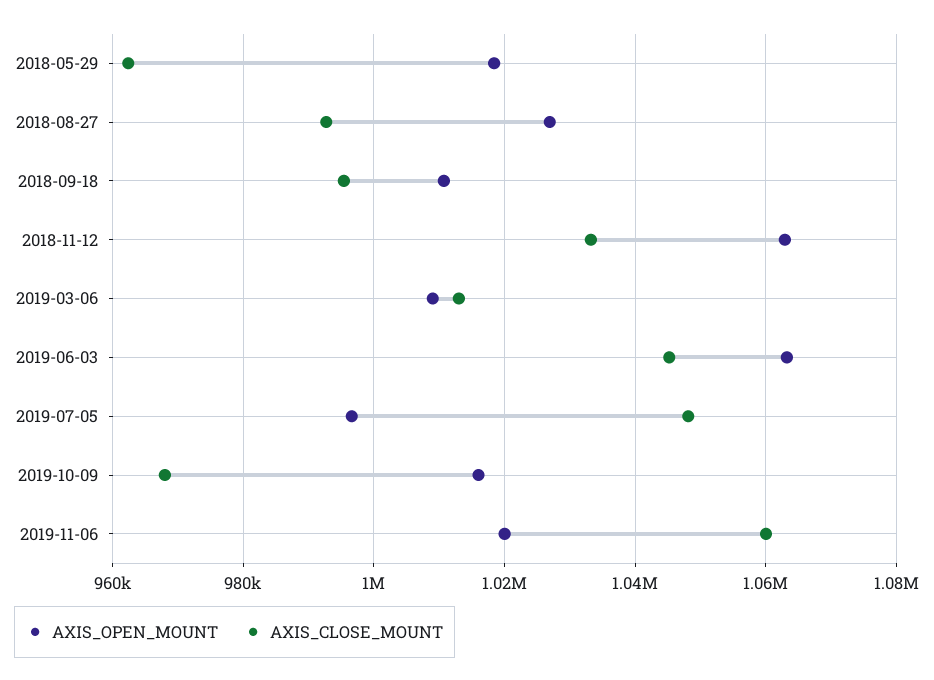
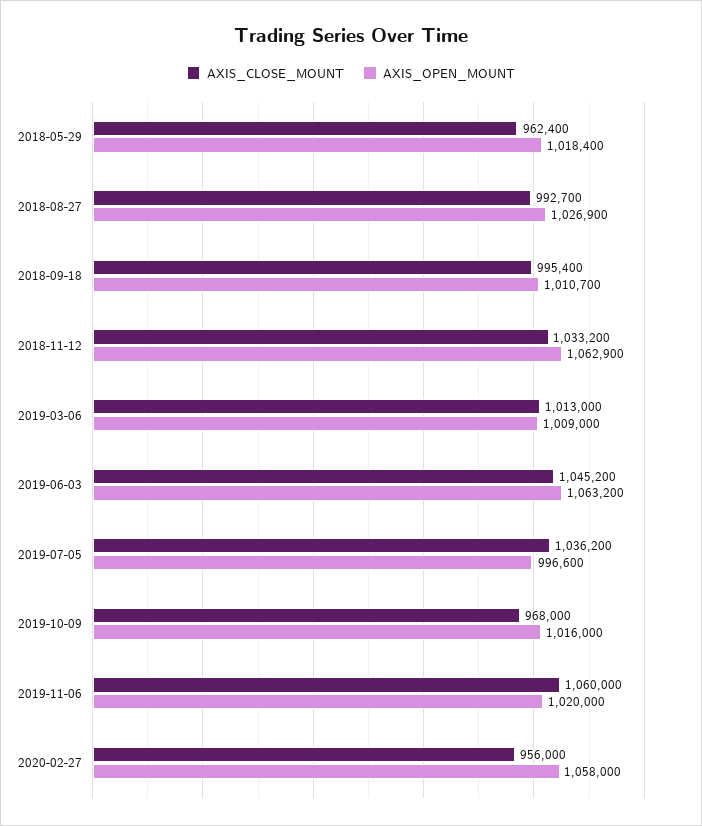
AXIS_CLOSE_MOUNT, 2019-07-05: 1048000 -> 1036200
AXIS_CLOSE_MOUNT, 2020-02-27: none -> 956000
AXIS_OPEN_MOUNT, 2020-02-27: none -> 1058000

